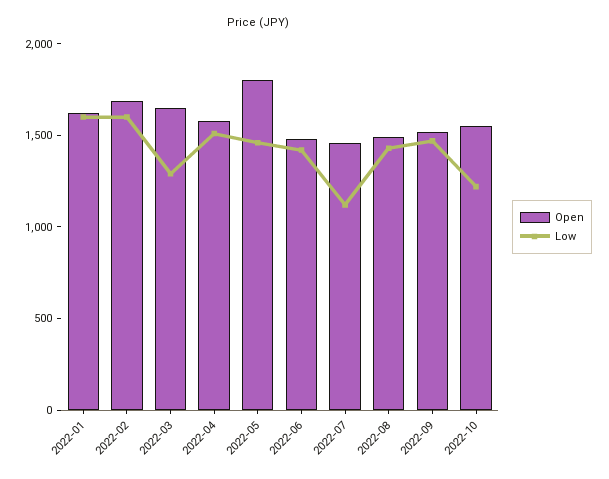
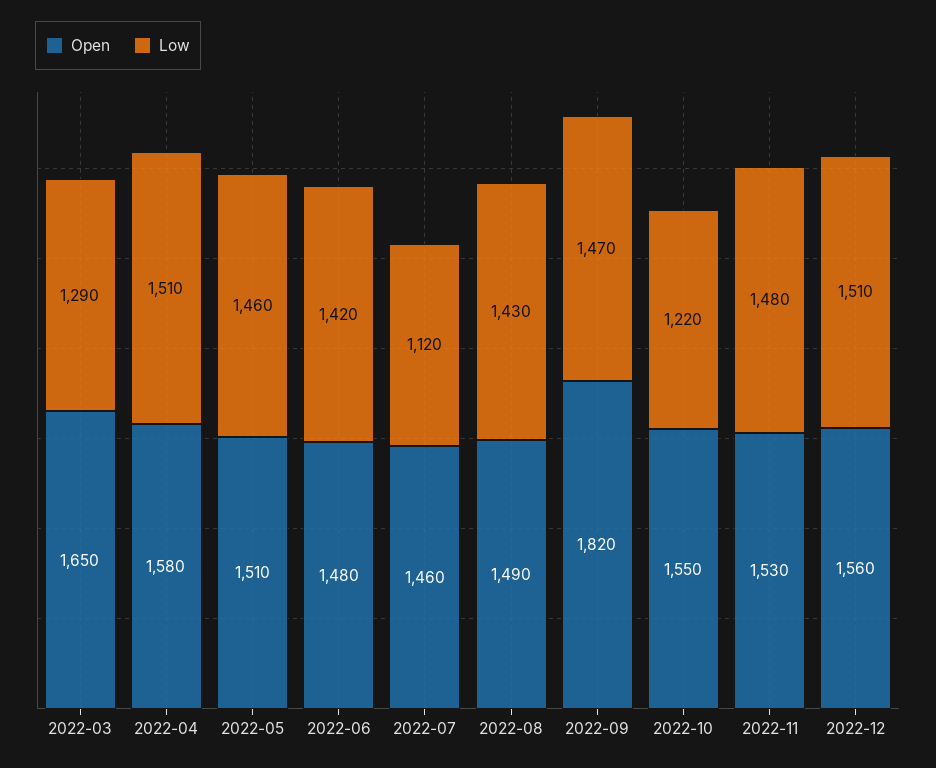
Open, 2022-01: 1600 -> none
Low, 2022-01: 1600 -> none
Open, 2022-02: 1700 -> none
Low, 2022-02: 1600 -> none
Open, 2022-05: 1800 -> 1510
Open, 2022-09: 1500 -> 1820
Open, 2022-11: none -> 1530
Low, 2022-11: none -> 1480
Open, 2022-12: none -> 1560
Low, 2022-12: none -> 1510

